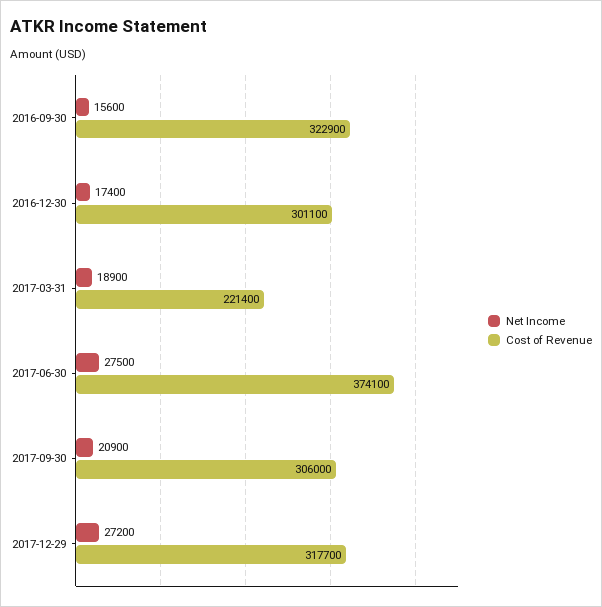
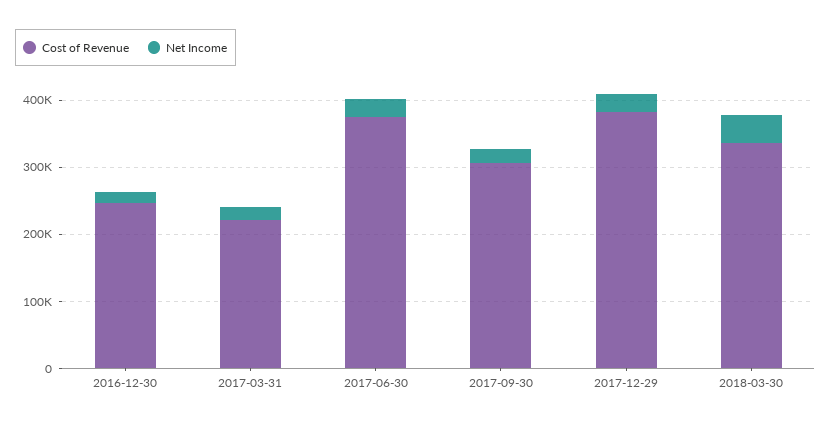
Net Income, 2016-09-30: 15600 -> none
Cost of Revenue, 2016-09-30: 322900 -> none
Cost of Revenue, 2016-12-30: 301100 -> 240000
Cost of Revenue, 2017-12-29: 317700 -> 380000
Cost of Revenue, 2018-03-30: none -> 340000
Net Income, 2018-03-30: none -> 40000

